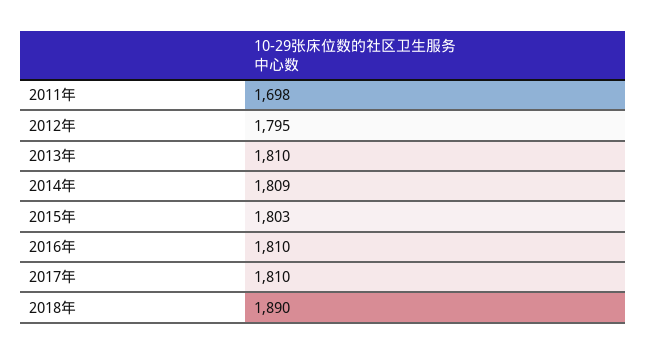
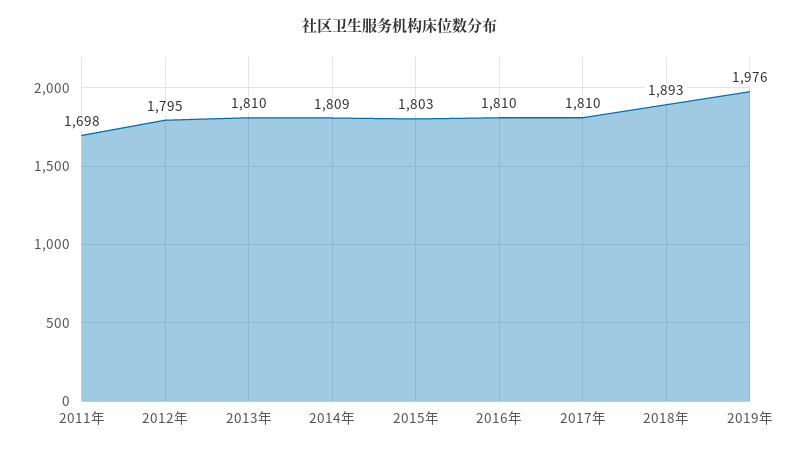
2018年: 1890 -> 1893
2019年: none -> 1976

